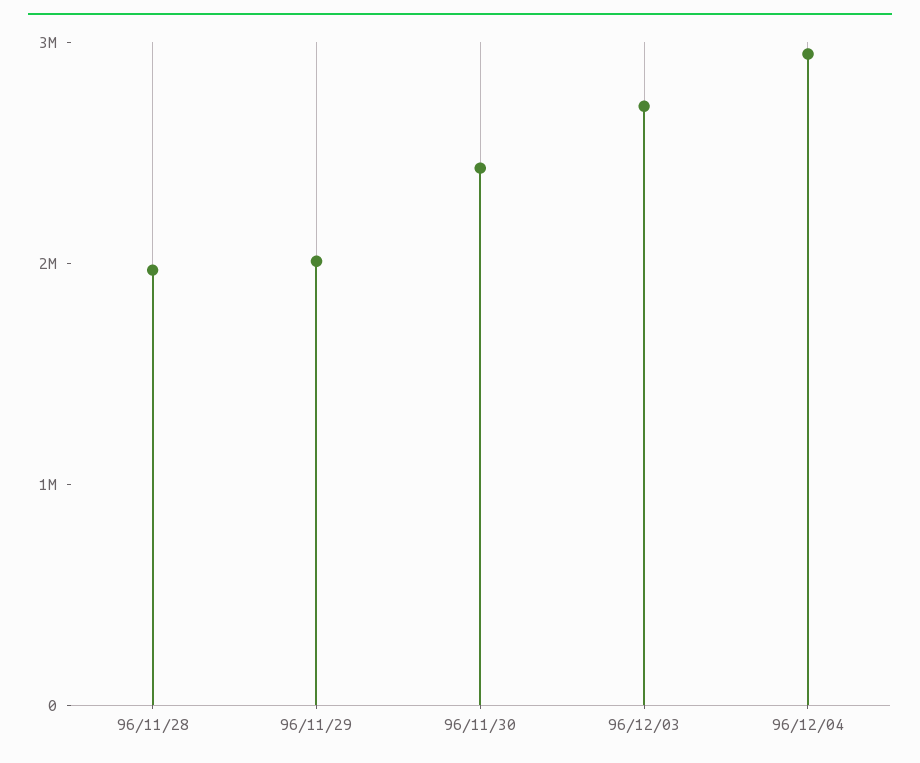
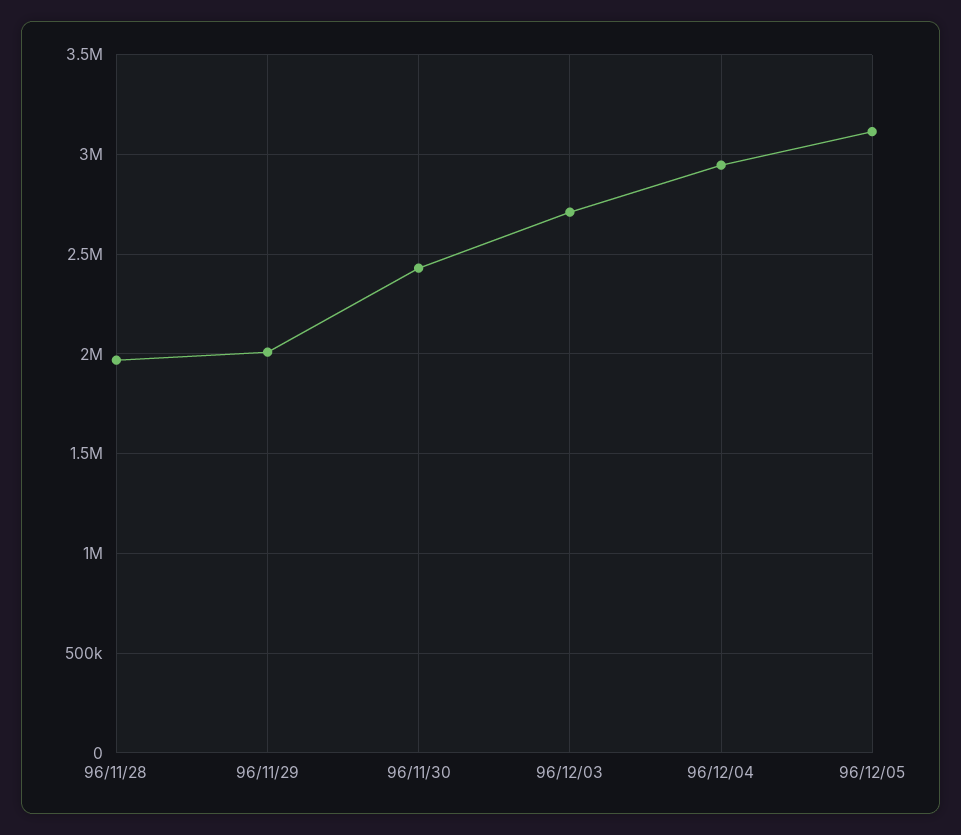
96/12/05: none -> 3100000

